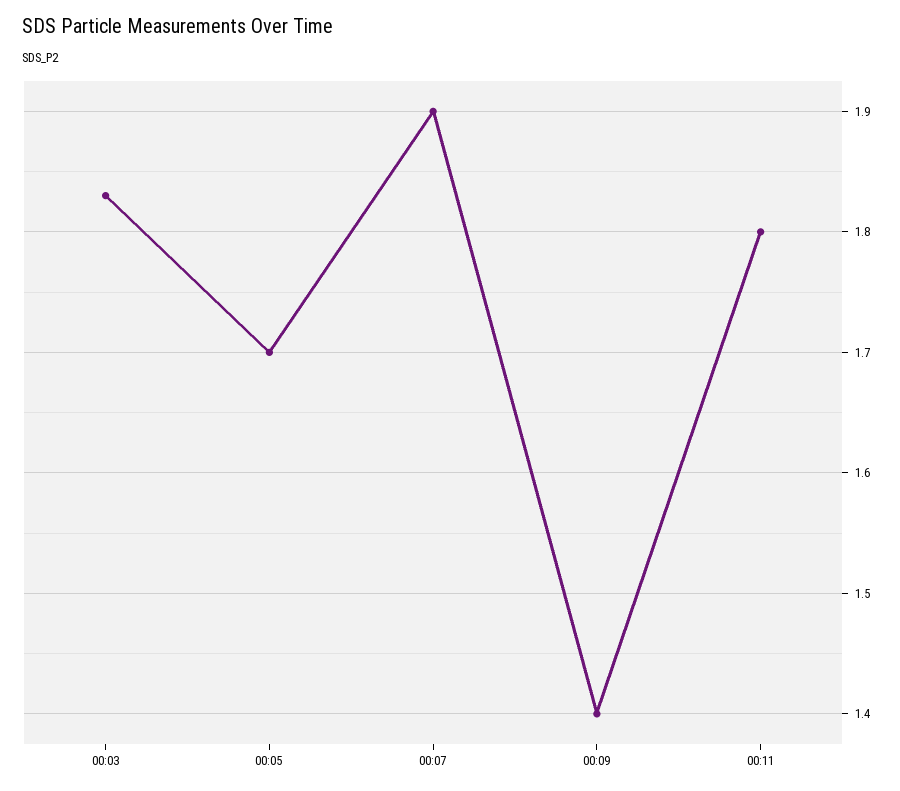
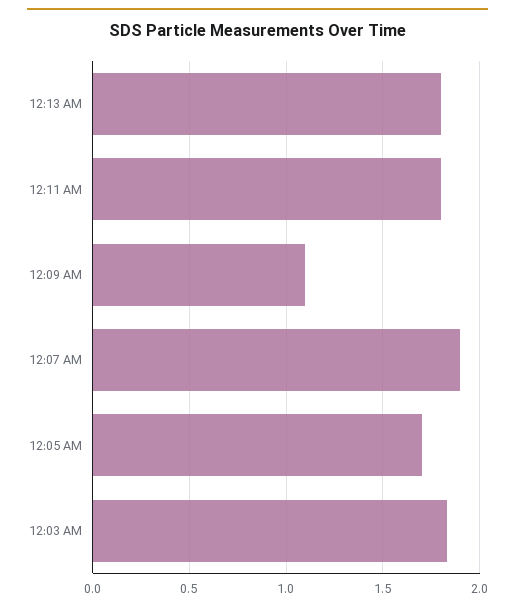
00:09: 1.4 -> 1.1
12:13 AM: none -> 1.8

